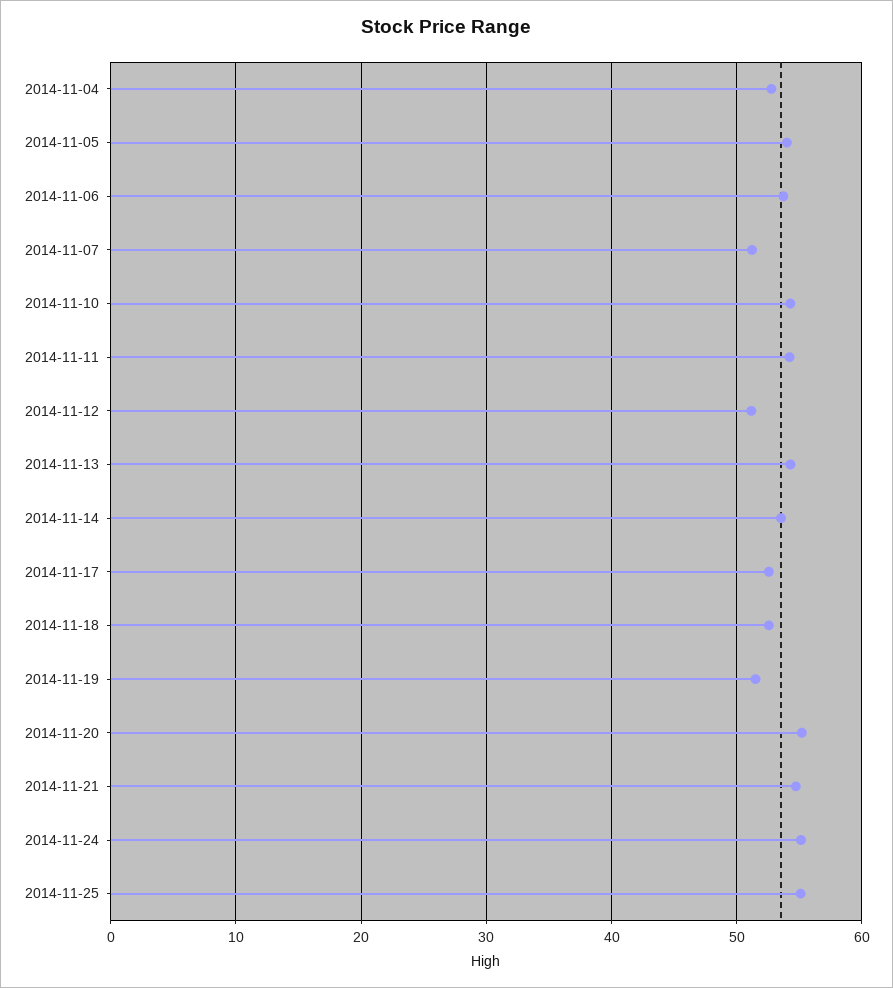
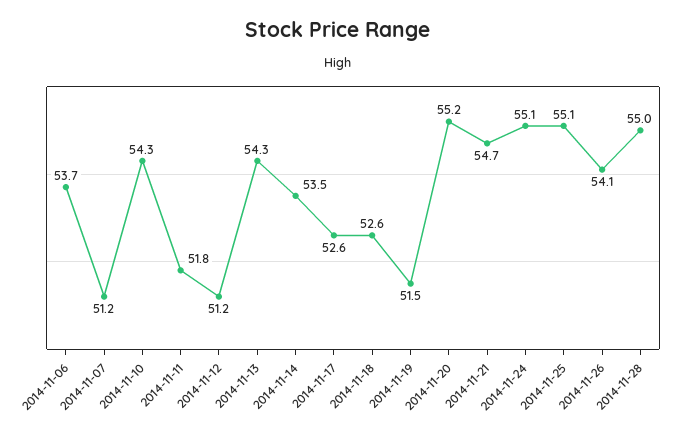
2014-11-04: 53 -> none
2014-11-05: 54 -> none
2014-11-11: 54 -> 51.8
2014-11-26: none -> 54.1
2014-11-28: none -> 55

